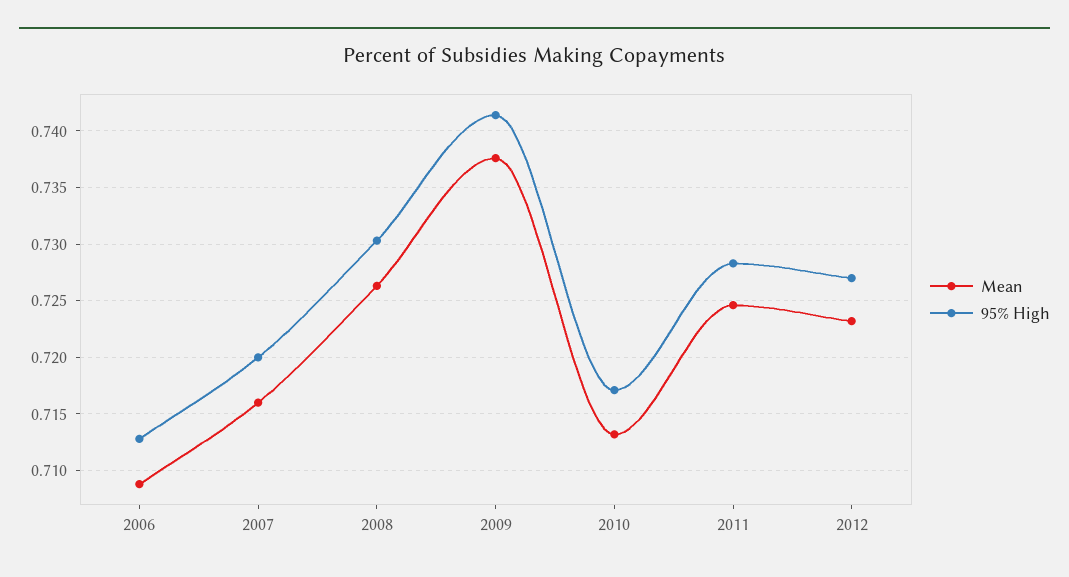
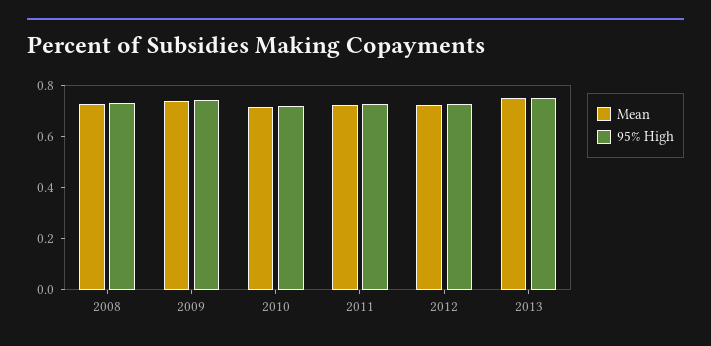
Mean, 2006: 0.709 -> none
95% High, 2006: 0.713 -> none
Mean, 2007: 0.716 -> none
95% High, 2007: 0.72 -> none
Mean, 2013: none -> 0.75
95% High, 2013: none -> 0.75

